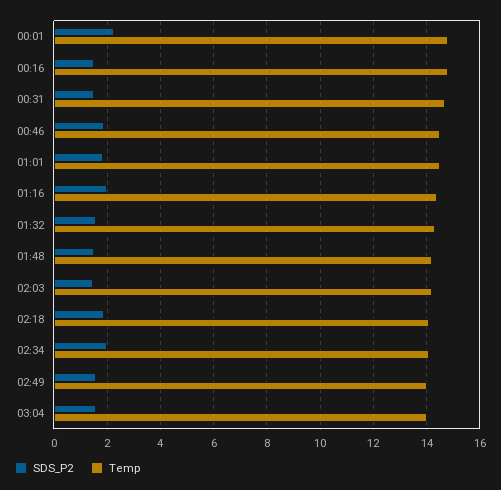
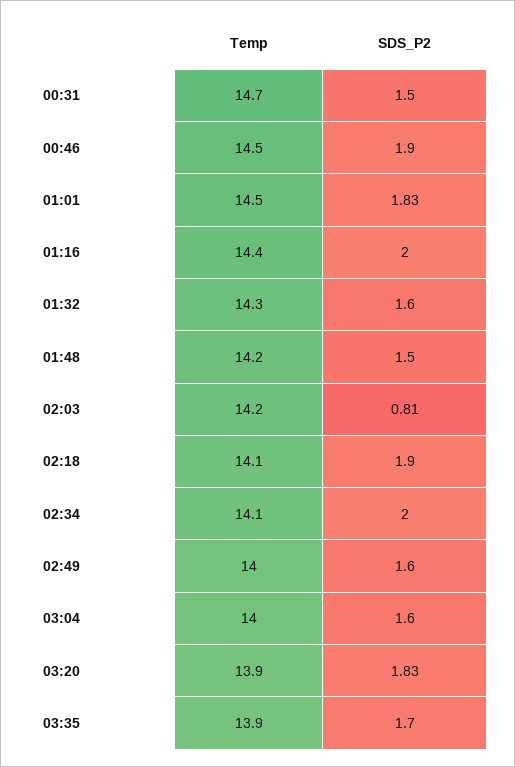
SDS_P2, 00:01: 2.25 -> none
Temp, 00:01: 14.75 -> none
SDS_P2, 00:16: 1.5 -> none
Temp, 00:16: 14.75 -> none
SDS_P2, 02:03: 1.5 -> 0.81
Temp, 03:20: none -> 13.9
SDS_P2, 03:20: none -> 1.83
Temp, 03:35: none -> 13.9
SDS_P2, 03:35: none -> 1.7

